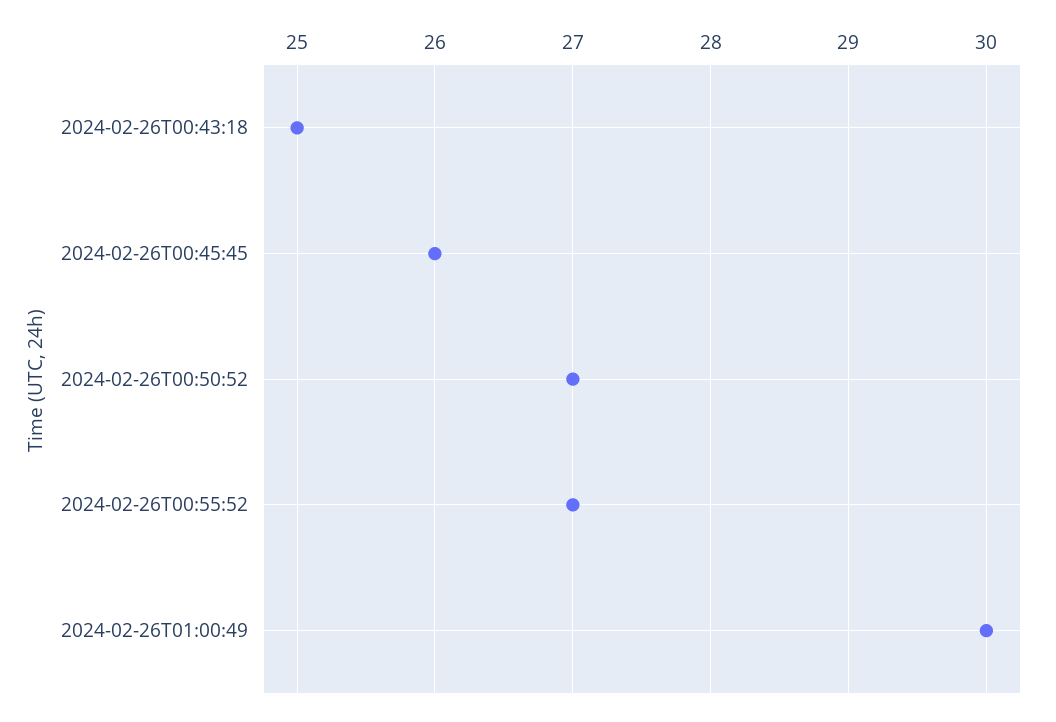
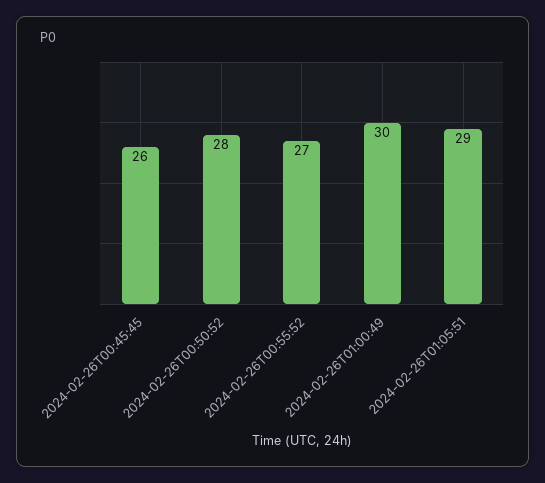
2024-02-26T00:43:18: 25 -> none
2024-02-26T00:50:52: 27 -> 28
2024-02-26T01:05:51: none -> 29

